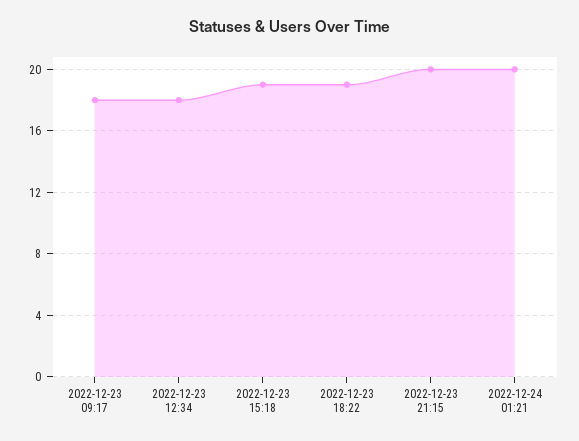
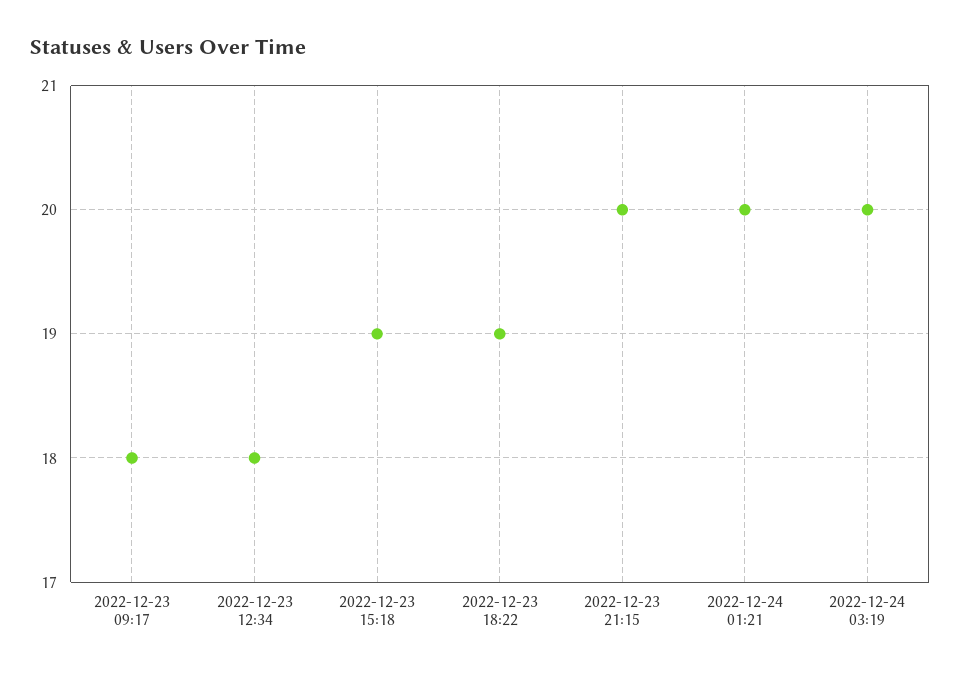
2022-12-24 03:19: none -> 20

